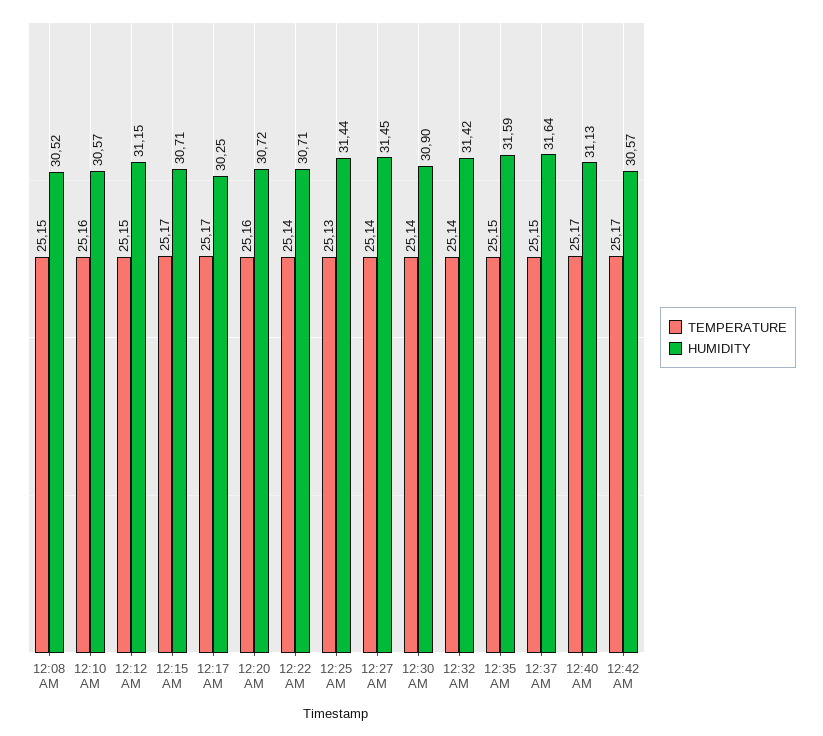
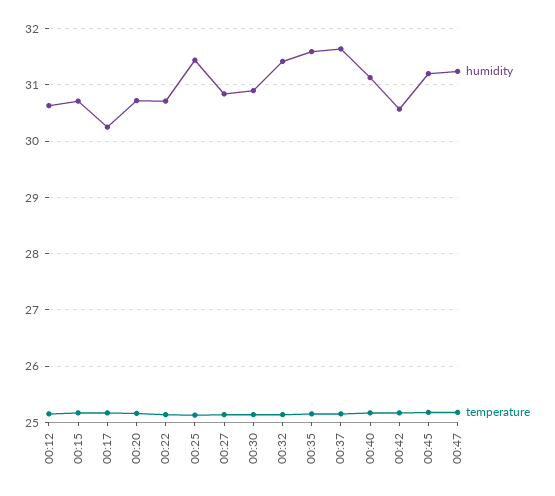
TEMPERATURE, 12:08 AM: 25.15 -> none
HUMIDITY, 12:08 AM: 30.52 -> none
TEMPERATURE, 12:10 AM: 25.16 -> none
HUMIDITY, 12:10 AM: 30.57 -> none
HUMIDITY, 12:12 AM: 31.15 -> 30.6
HUMIDITY, 12:27 AM: 31.45 -> 30.8
HUMIDITY, 00:45: none -> 31.2
TEMPERATURE, 00:45: none -> 25.2
HUMIDITY, 00:47: none -> 31.2
TEMPERATURE, 00:47: none -> 25.2

